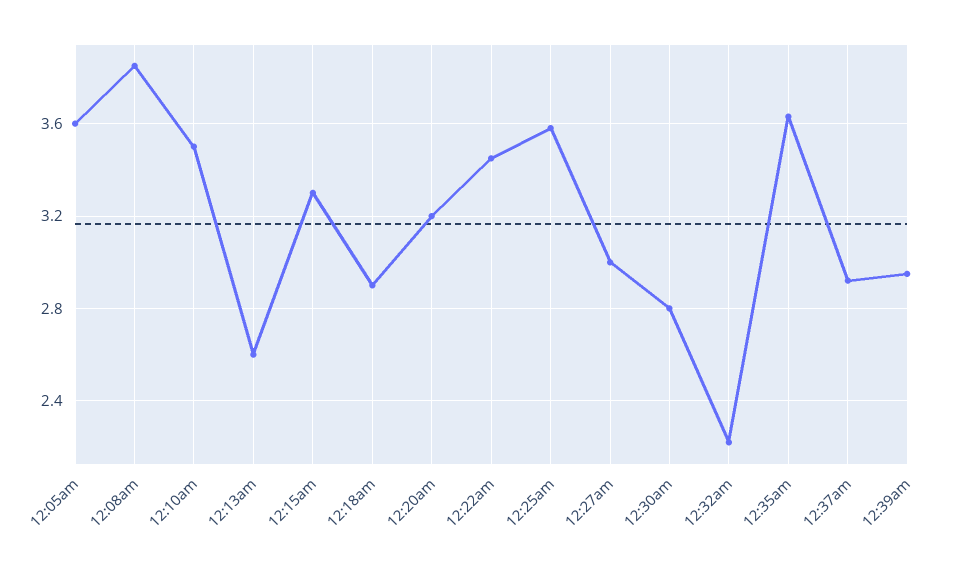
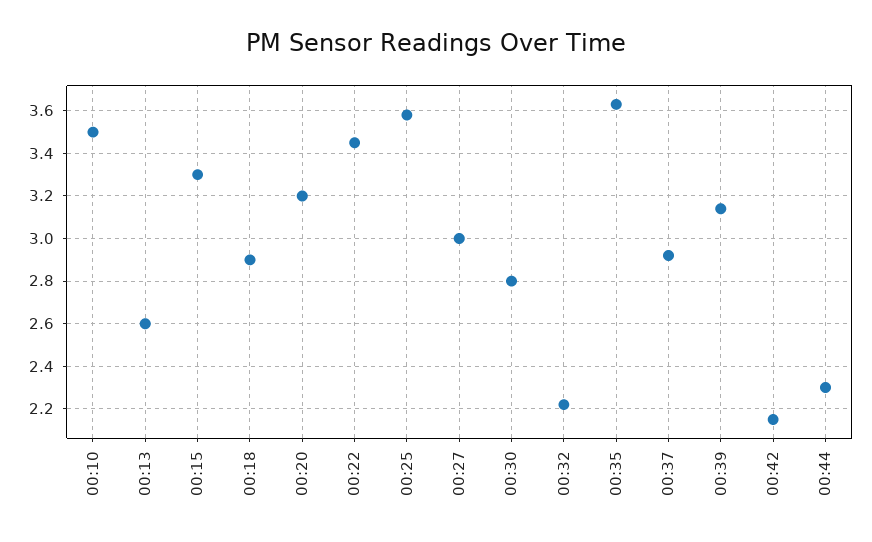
12:05am: 3.6 -> none
12:08am: 3.85 -> none
12:39am: 2.95 -> 3.15
00:42: none -> 2.15
00:44: none -> 2.3

